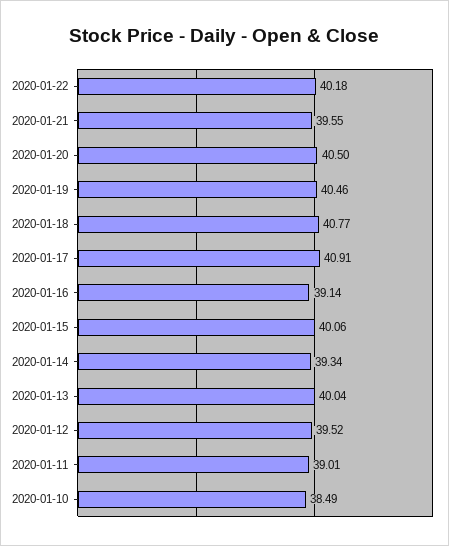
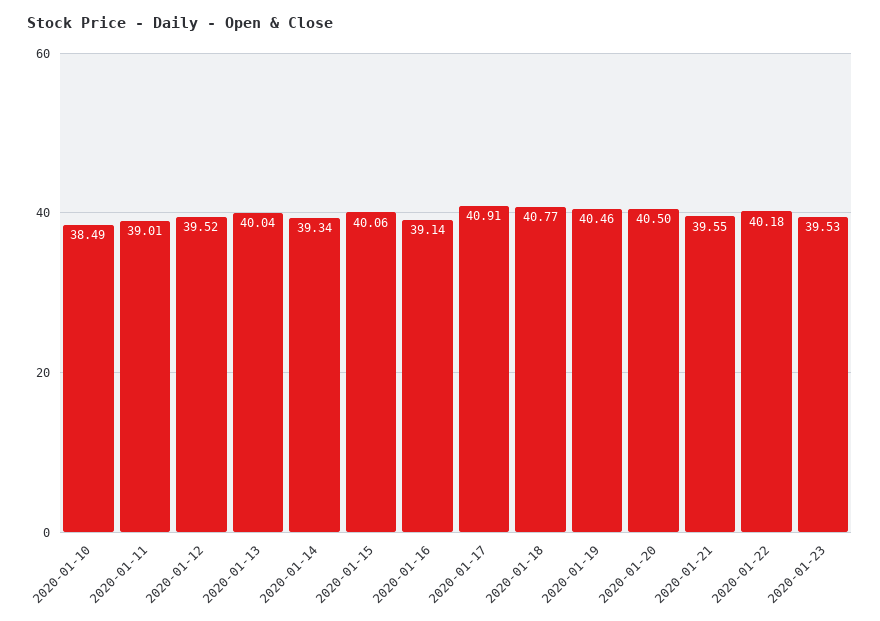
2020-01-23: none -> 39.53

